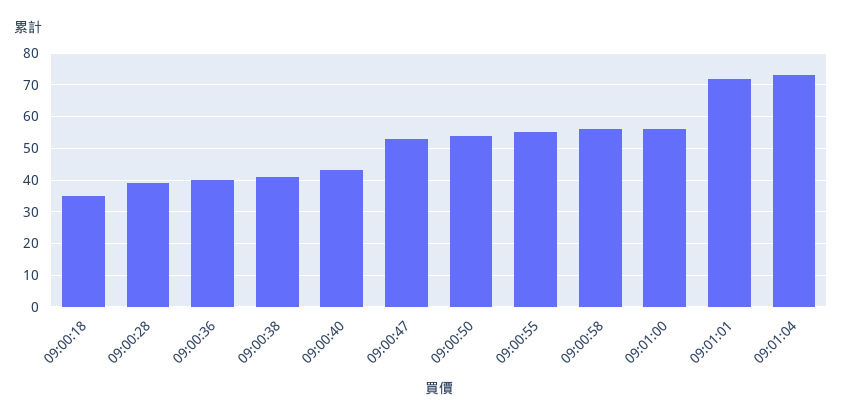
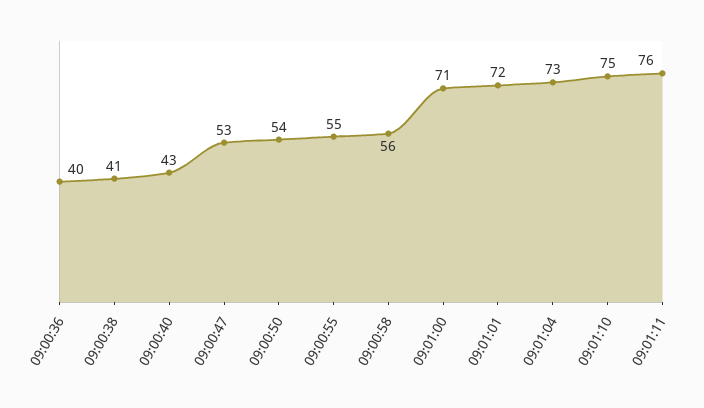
09:00:18: 35 -> none
09:00:28: 40 -> none
09:01:00: 55 -> 71
09:01:10: none -> 75
09:01:11: none -> 76

